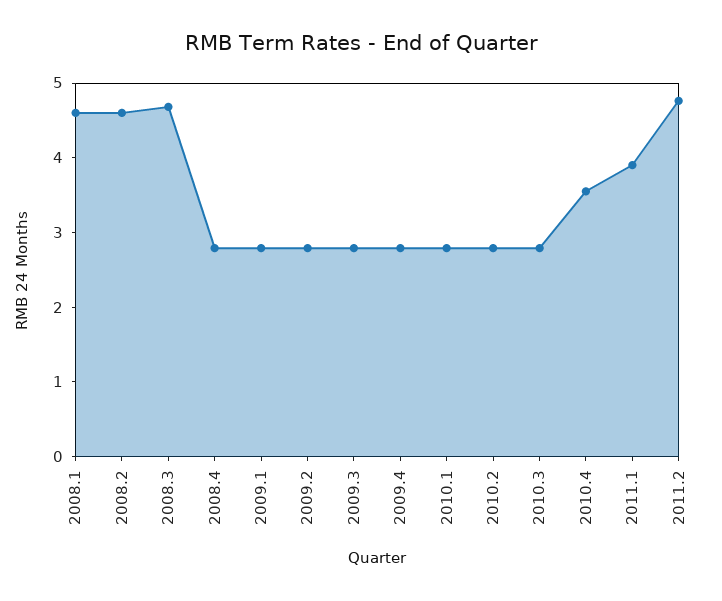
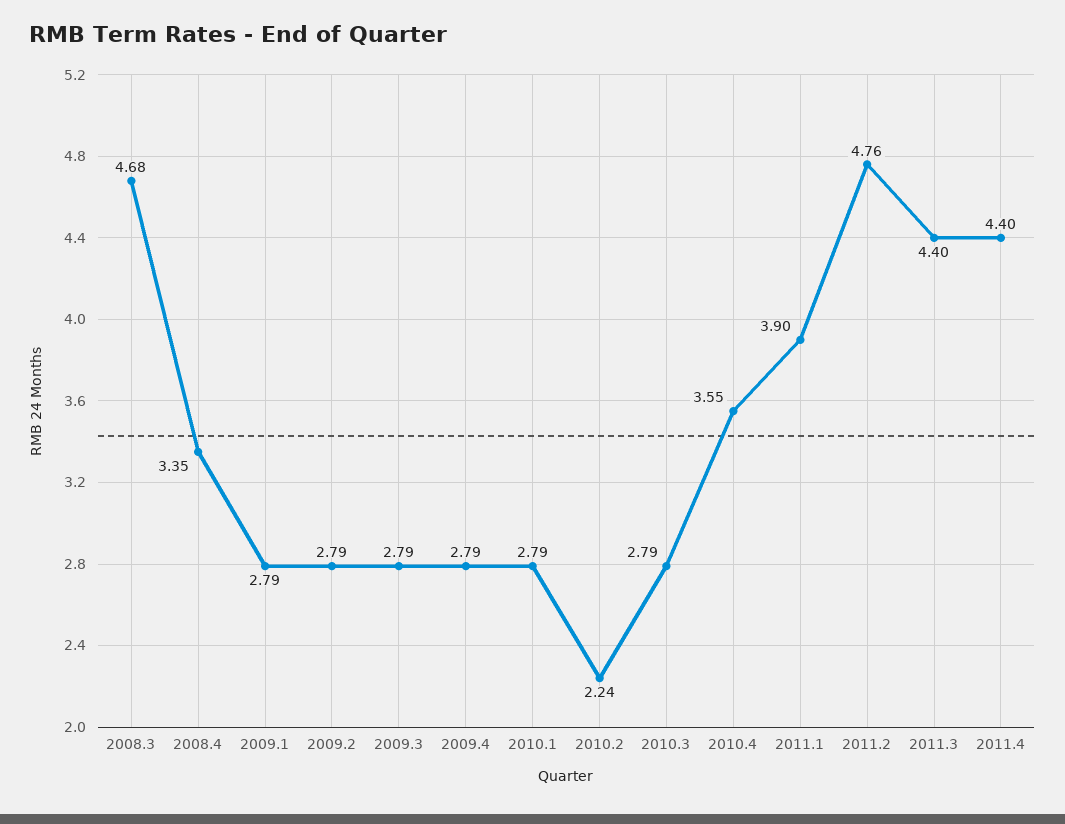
2008.1: 4.6 -> none
2008.2: 4.6 -> none
2008.4: 2.8 -> 3.35
2010.2: 2.8 -> 2.24
2011.3: none -> 4.4
2011.4: none -> 4.4

